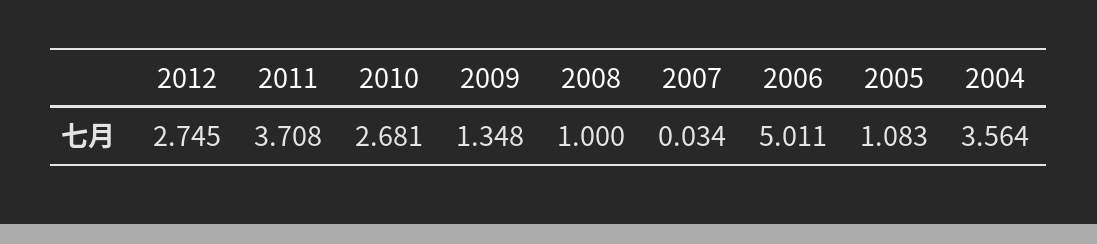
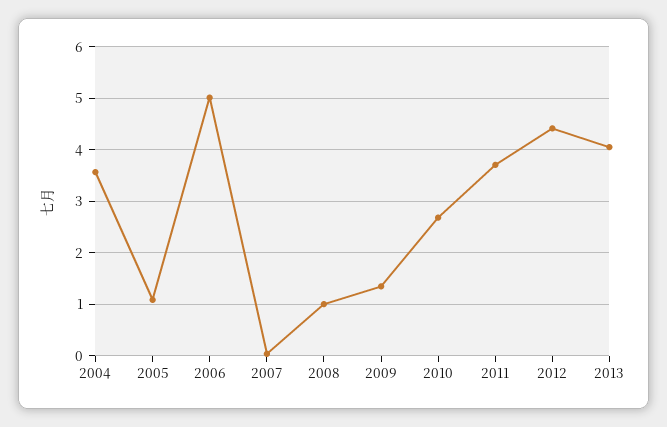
2012: 2.745 -> 4.4
2013: none -> 4

